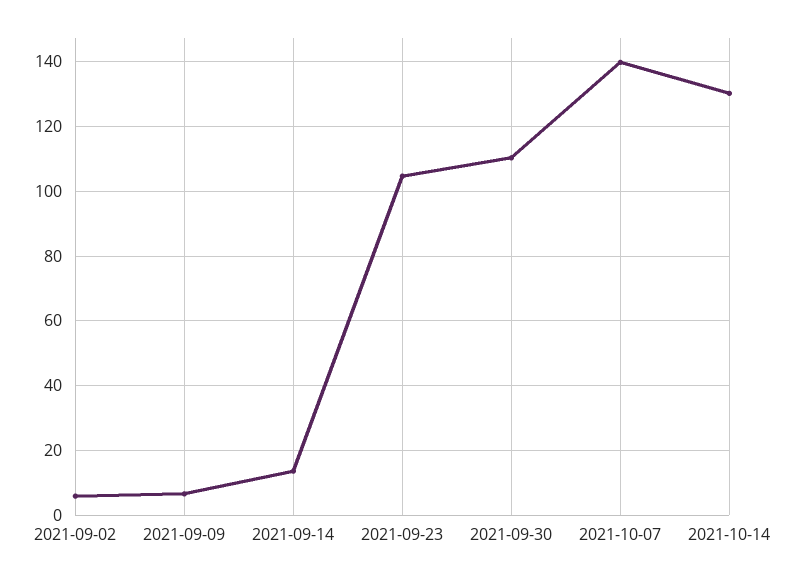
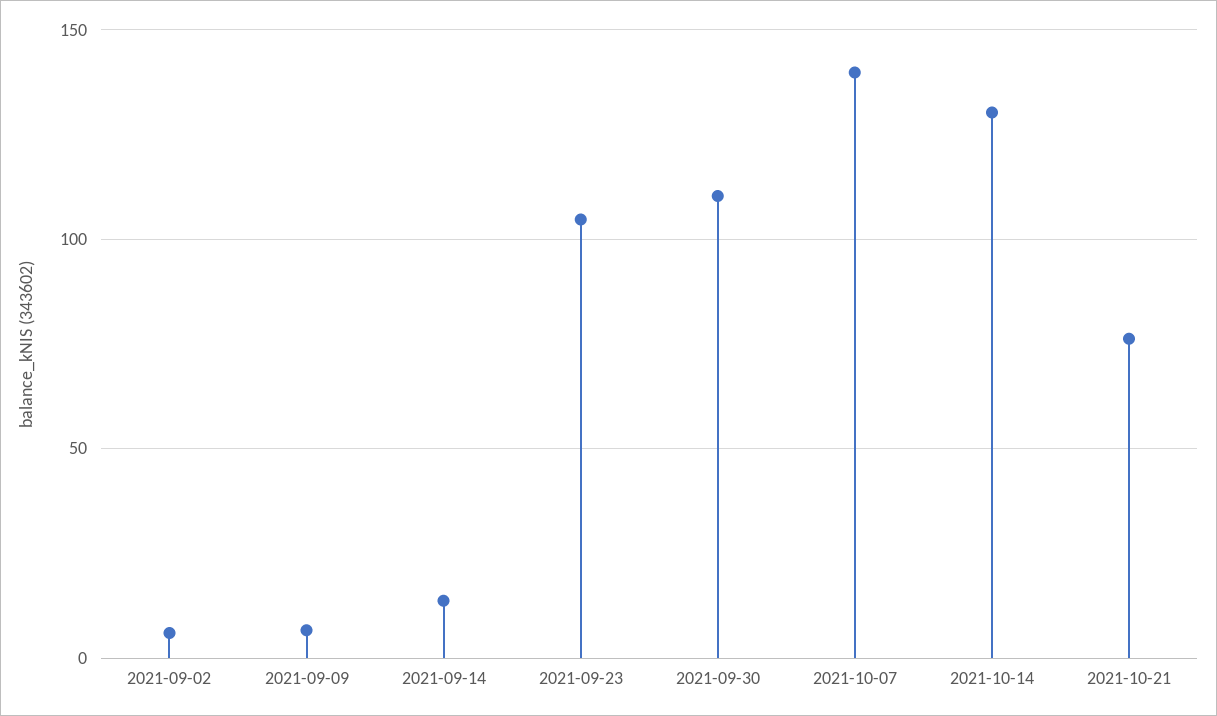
2021-10-21: none -> 75

